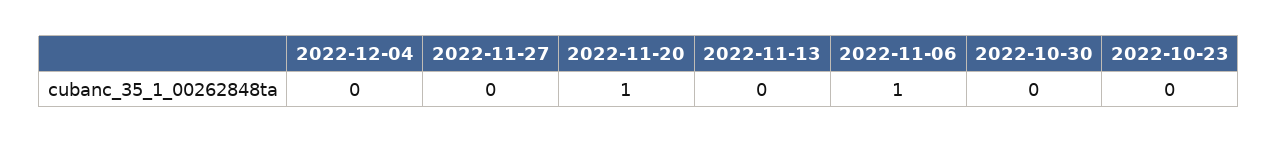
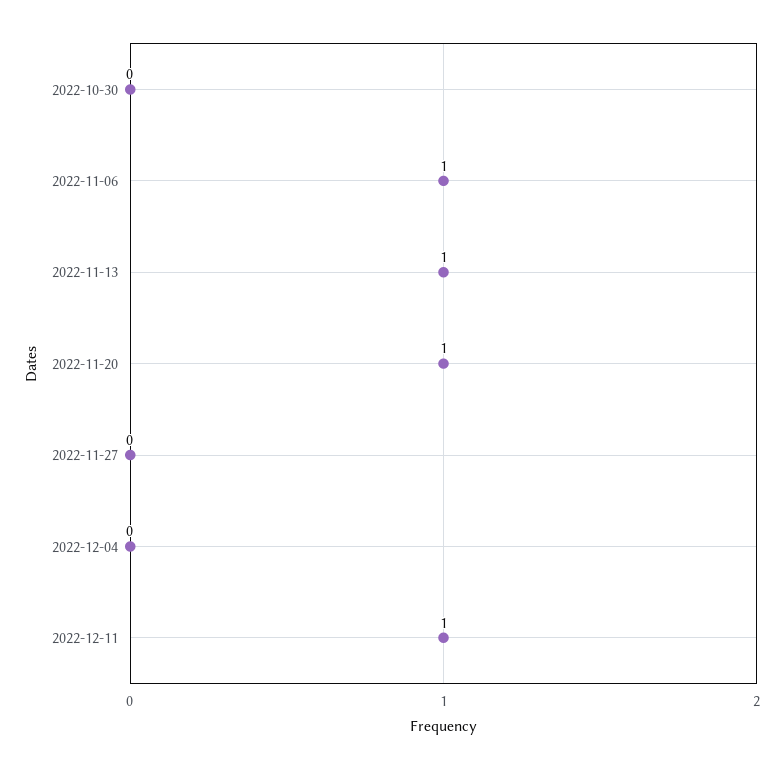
2022-11-13: 0 -> 1
2022-10-23: 0 -> none
2022-12-11: none -> 1

